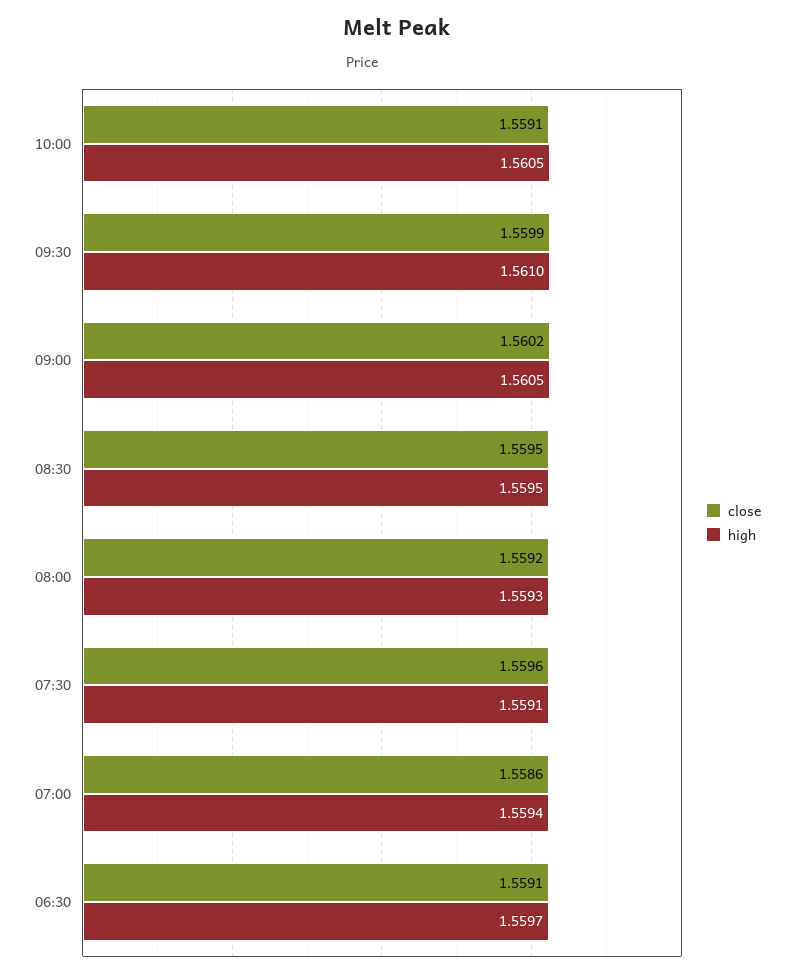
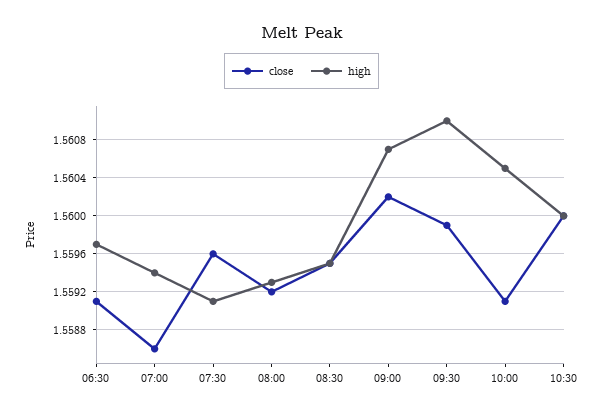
high, 09:00: 1.5605 -> 1.5607
close, 10:30: none -> 1.56
high, 10:30: none -> 1.56

